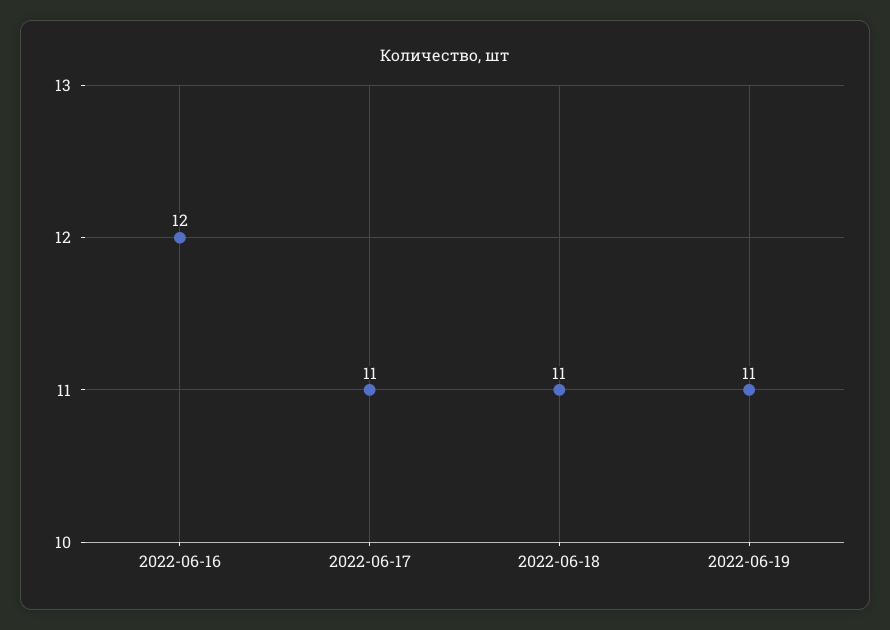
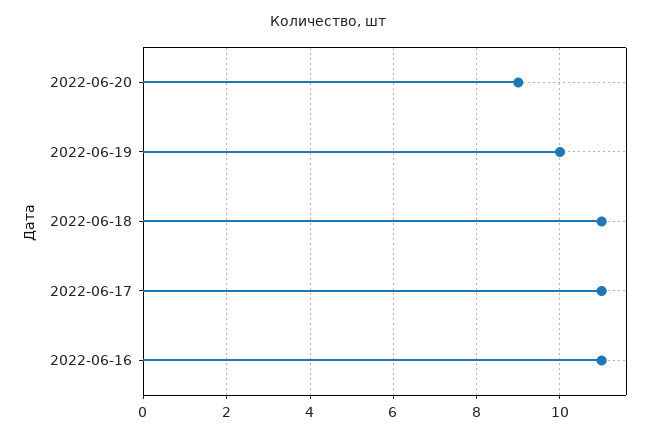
2022-06-16: 12 -> 11
2022-06-19: 11 -> 10
2022-06-20: none -> 9

